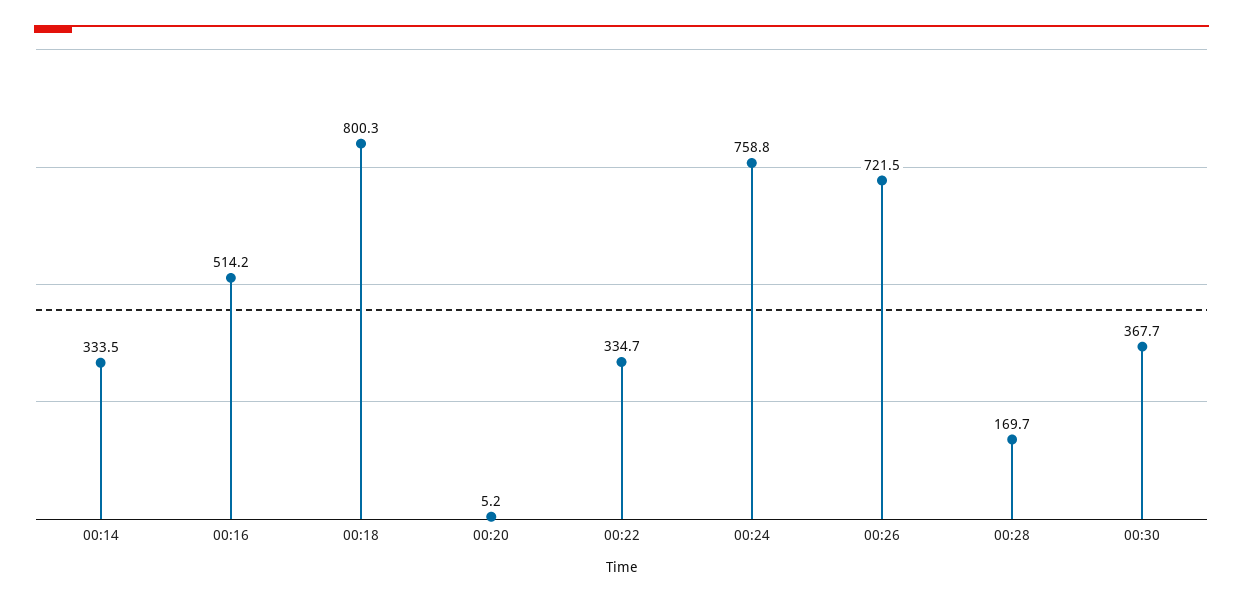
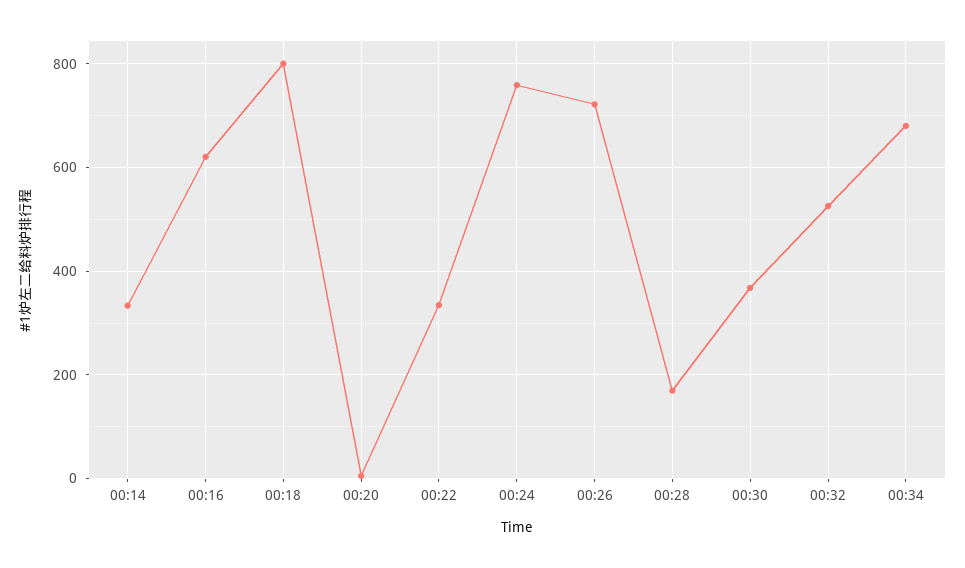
00:16: 514.2 -> 620
00:32: none -> 520
00:34: none -> 680

